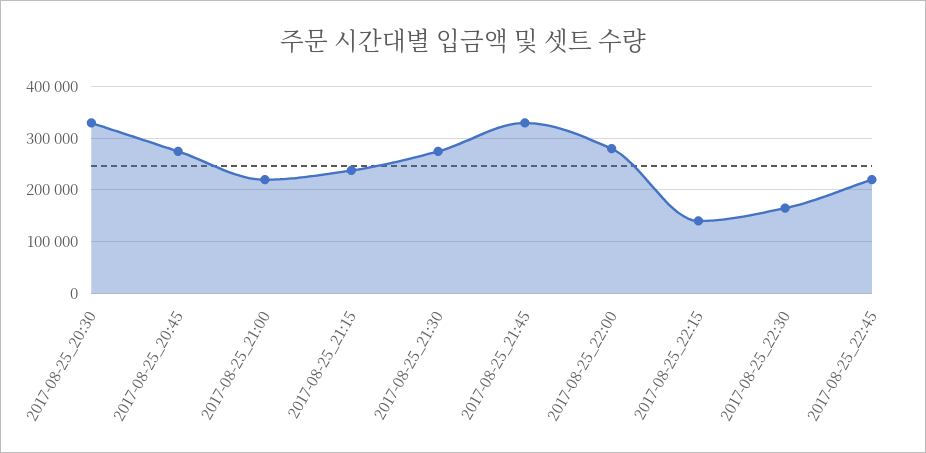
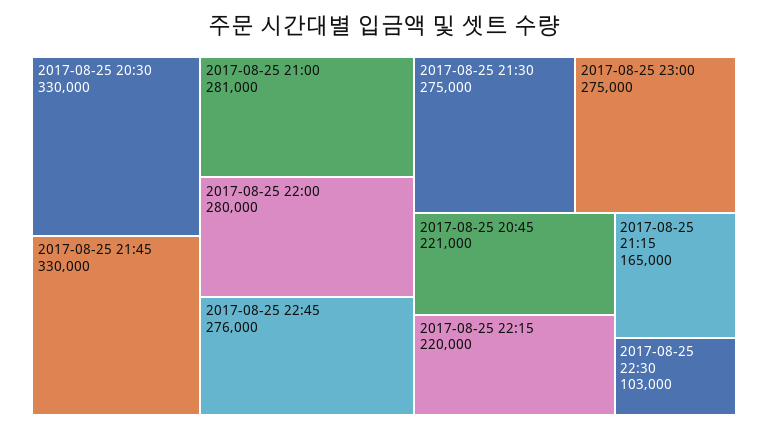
2017-08-25_20:45: 280000 -> 221000
2017-08-25_21:00: 220000 -> 281000
2017-08-25_21:15: 240000 -> 165000
2017-08-25_22:15: 140000 -> 220000
2017-08-25_22:30: 160000 -> 103000
2017-08-25_22:45: 220000 -> 276000
2017-08-25 23:00: none -> 275000

